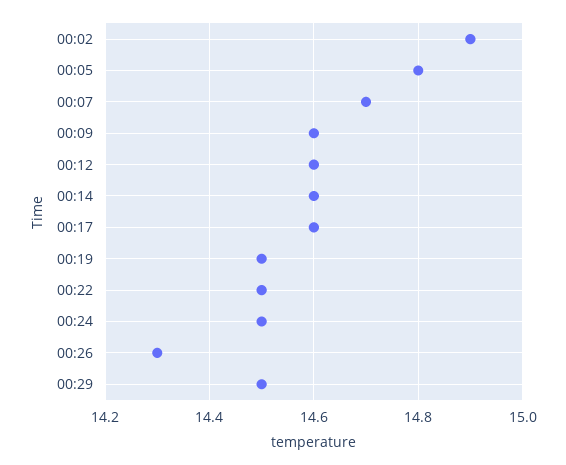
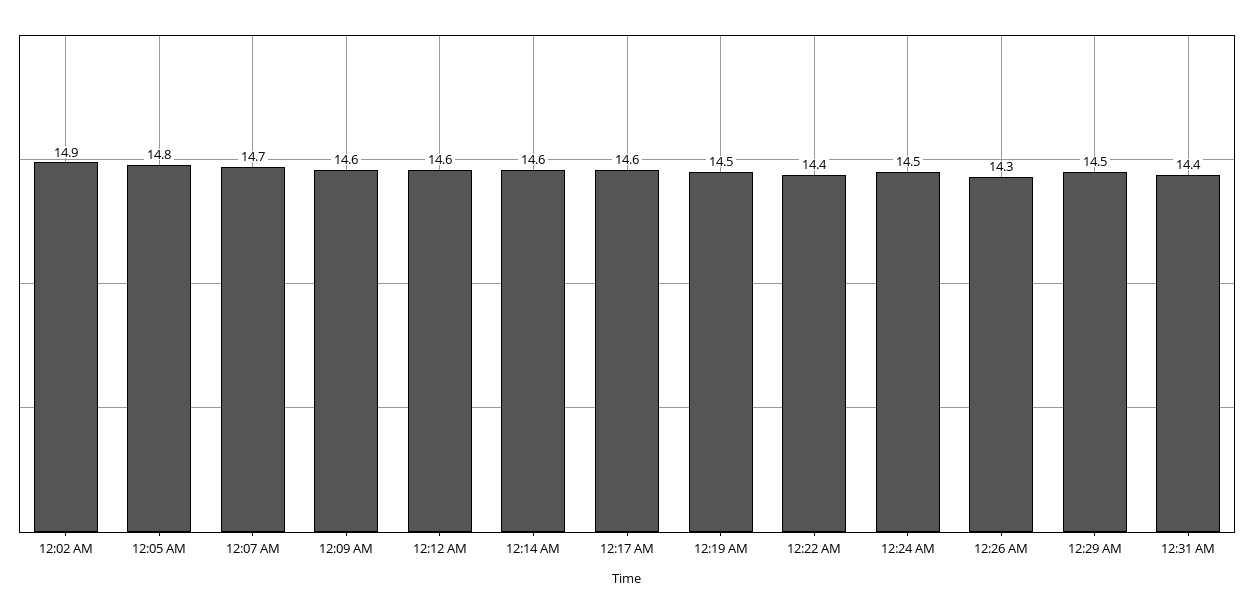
00:22: 14.5 -> 14.4
12:31 AM: none -> 14.4

